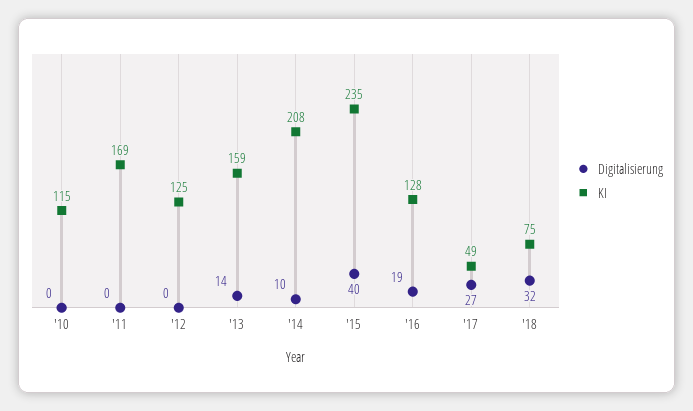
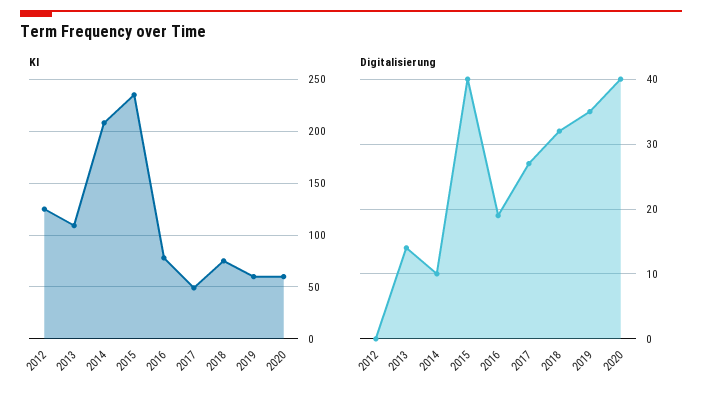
Digitalisierung, '10: 0 -> none
KI, '10: 115 -> none
Digitalisierung, '11: 0 -> none
KI, '11: 169 -> none
KI, '13: 159 -> 110
KI, '16: 128 -> 80
KI, 2019: none -> 60
KI, 2020: none -> 60
Digitalisierung, 2019: none -> 35
Digitalisierung, 2020: none -> 40

